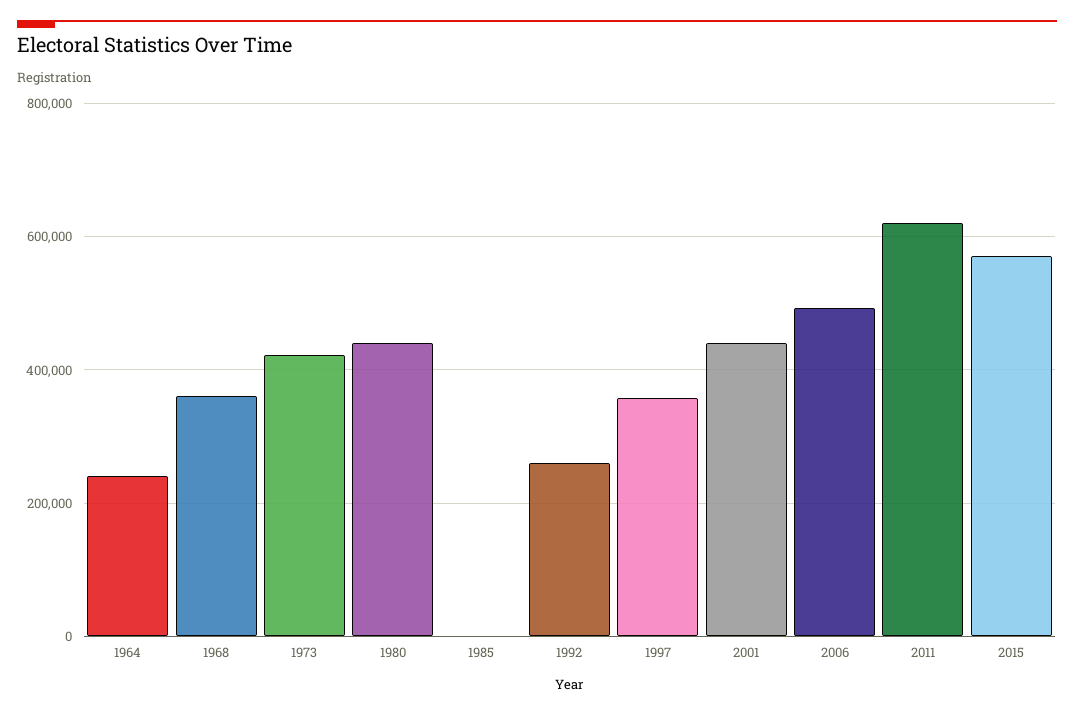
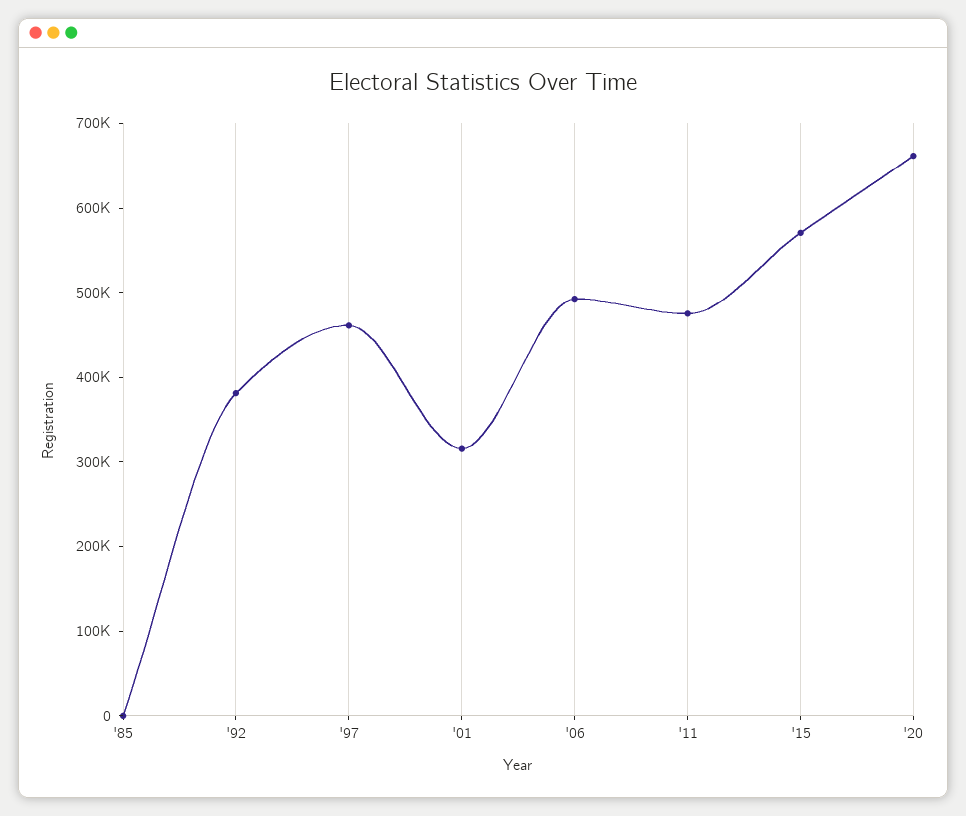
1964: 240000 -> none
1968: 360000 -> none
1973: 420000 -> none
1980: 440000 -> none
1992: 260000 -> 380000
1997: 360000 -> 460000
2001: 440000 -> 320000
2011: 620000 -> 480000
'20: none -> 660000

